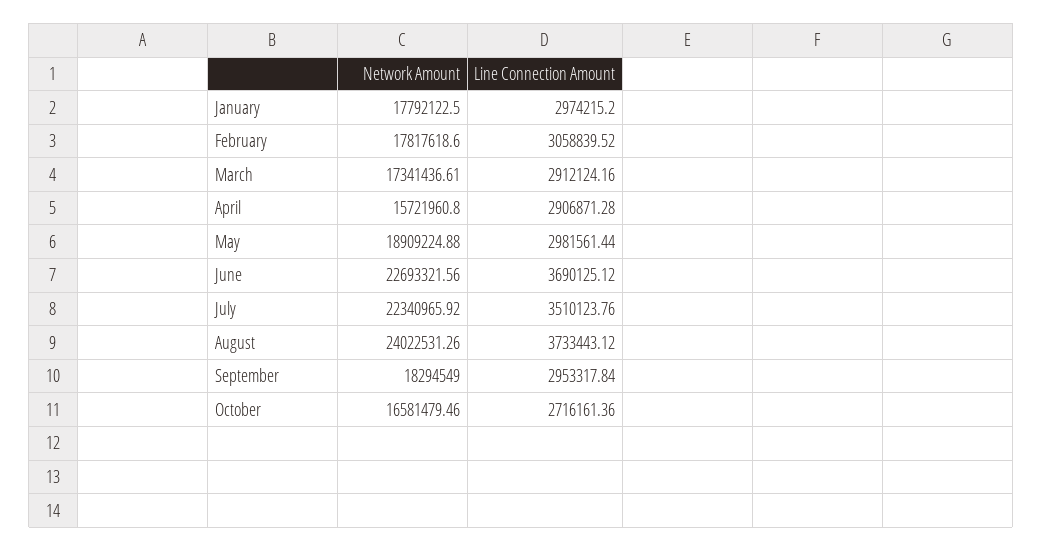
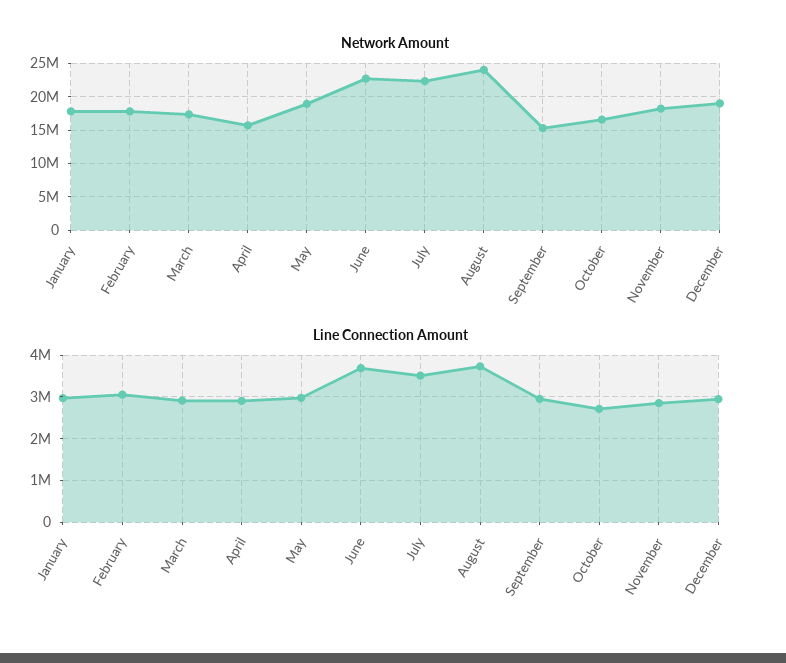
Network Amount, September: 18294549 -> 15000000
Network Amount, November: none -> 18000000
Network Amount, December: none -> 19000000
Line Connection Amount, November: none -> 2800000
Line Connection Amount, December: none -> 3000000

